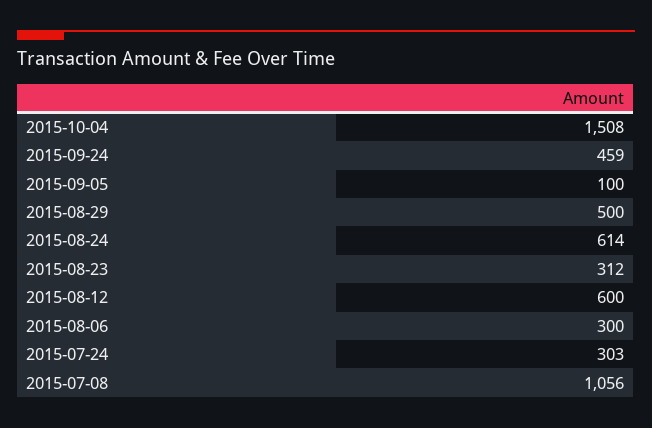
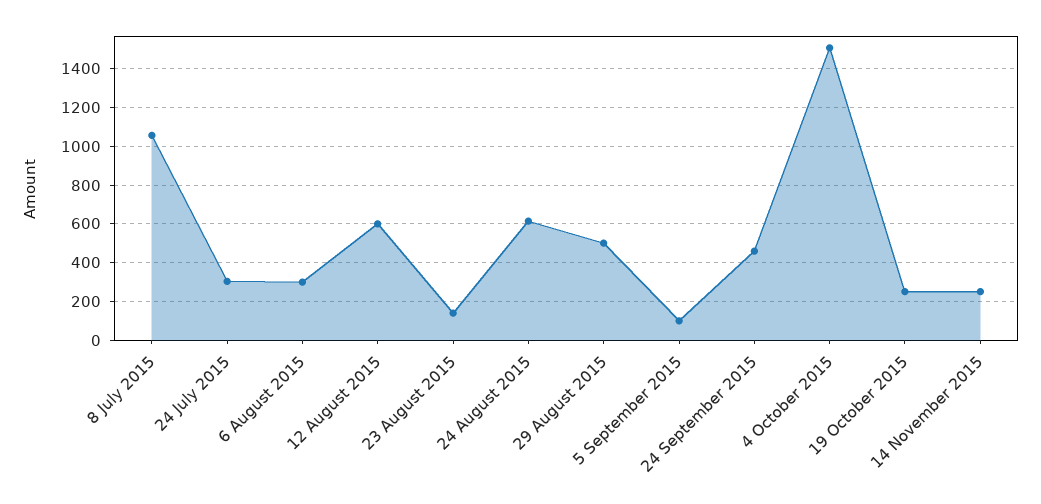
2015-08-23: 312 -> 150
19 October 2015: none -> 250
14 November 2015: none -> 250

